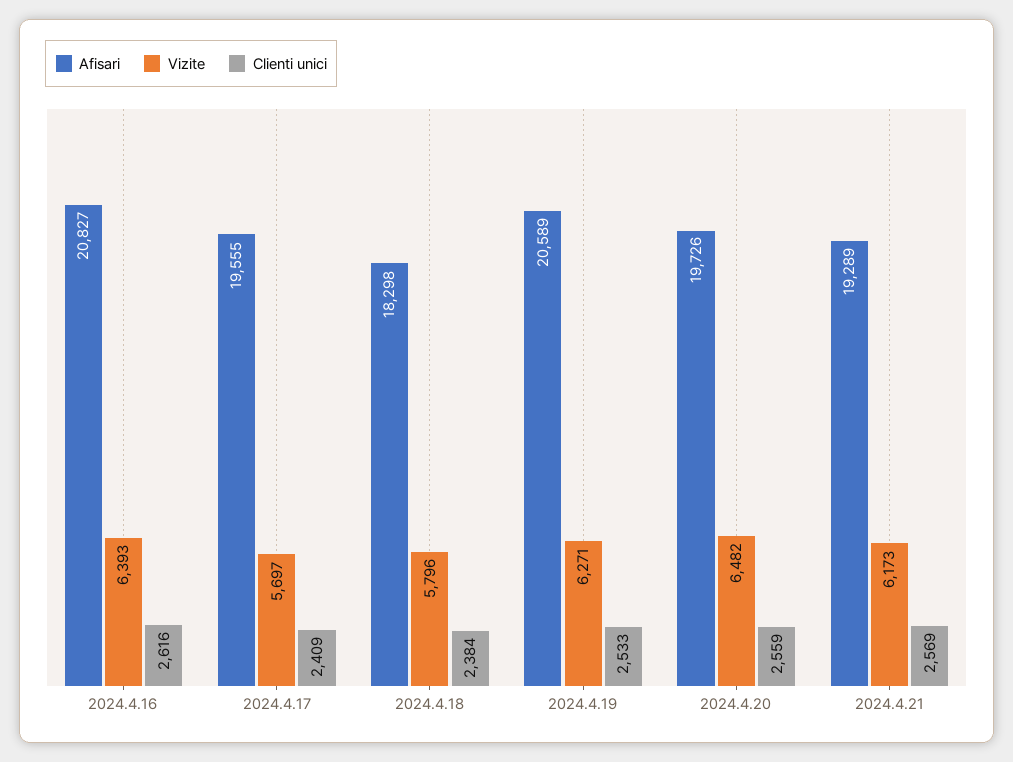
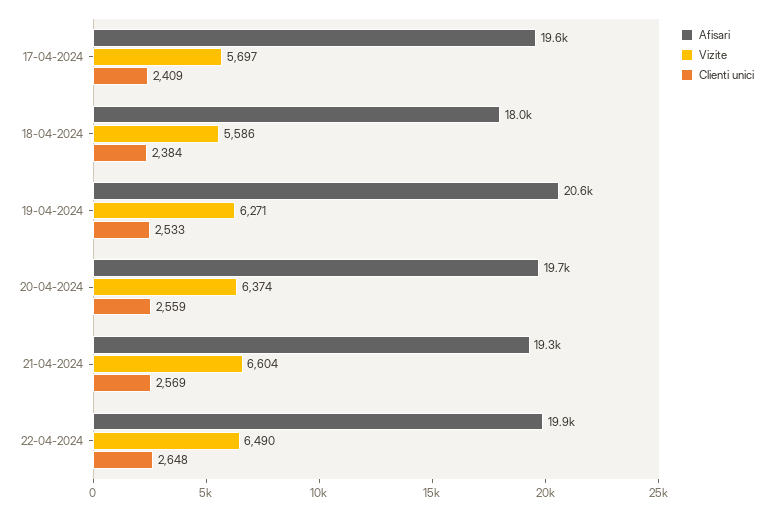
Afisari, 2024.4.16: 20827 -> none
Vizite, 2024.4.16: 6393 -> none
Clienti unici, 2024.4.16: 2616 -> none
Afisari, 2024.4.18: 18298 -> 18000
Vizite, 2024.4.18: 5796 -> 5586
Vizite, 2024.4.20: 6482 -> 6374
Vizite, 2024.4.21: 6173 -> 6604
Afisari, 22-04-2024: none -> 19900
Vizite, 22-04-2024: none -> 6490
Clienti unici, 22-04-2024: none -> 2648

